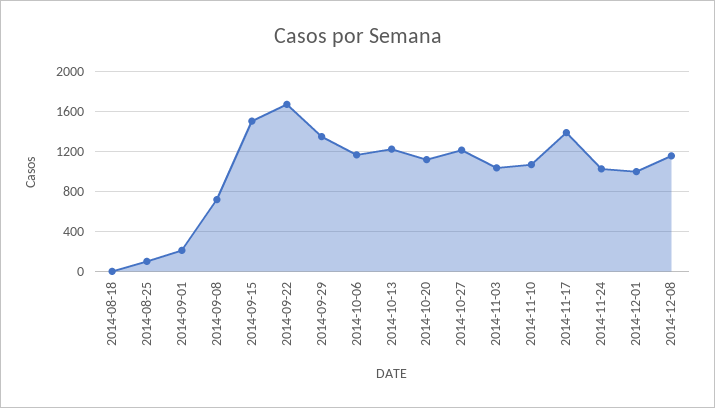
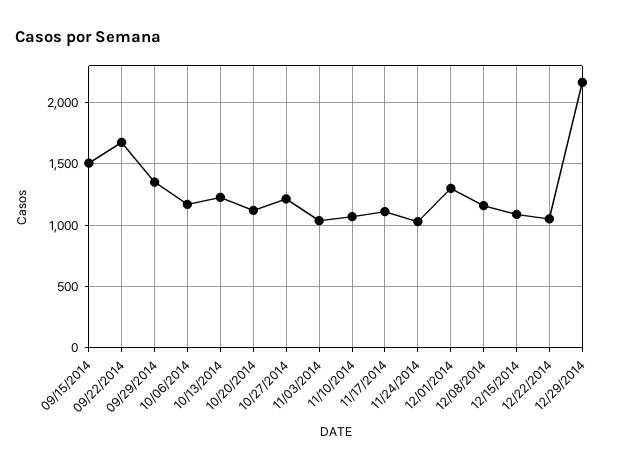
2014-08-18: 0 -> none
2014-08-25: 100 -> none
2014-09-01: 200 -> none
2014-09-08: 700 -> none
2014-11-17: 1400 -> 1100
2014-12-01: 1000 -> 1300
12/15/2014: none -> 1100
12/22/2014: none -> 1050
12/29/2014: none -> 2150

